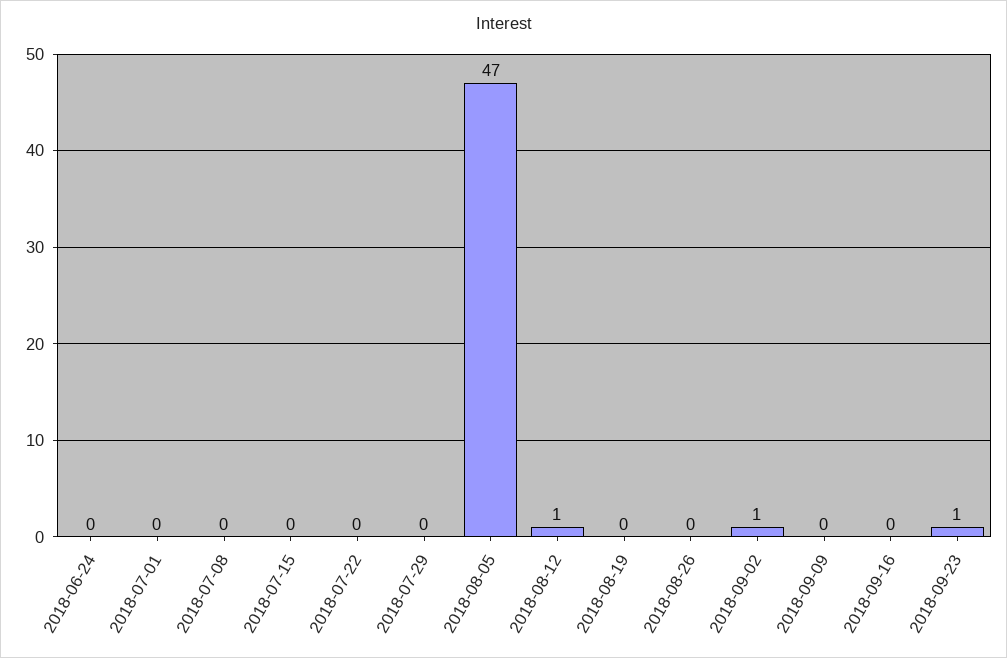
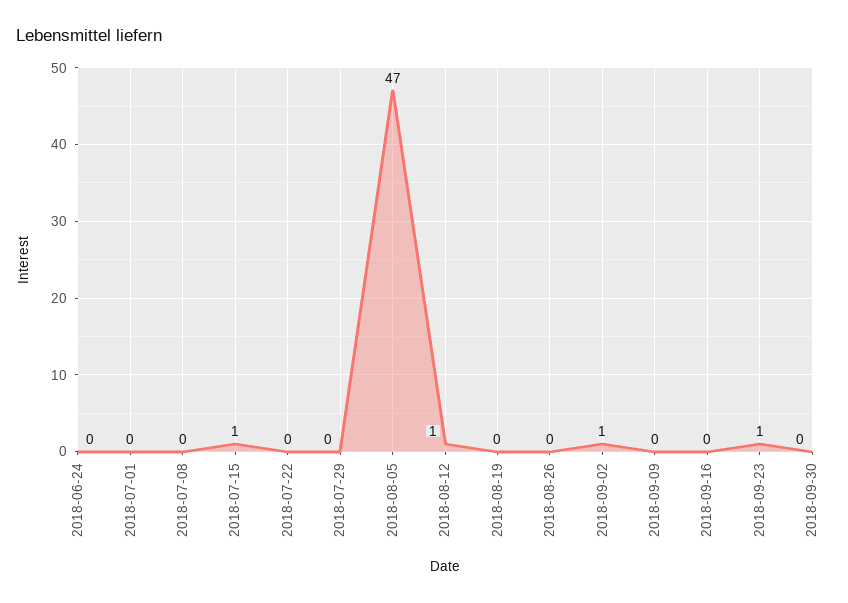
2018-07-15: 0 -> 1
2018-09-30: none -> 0

